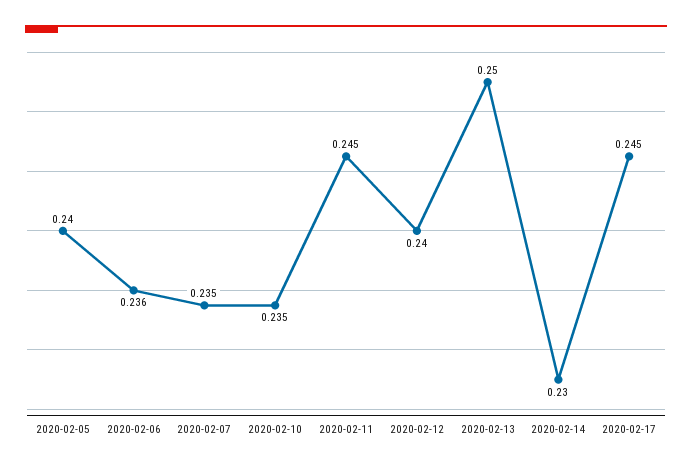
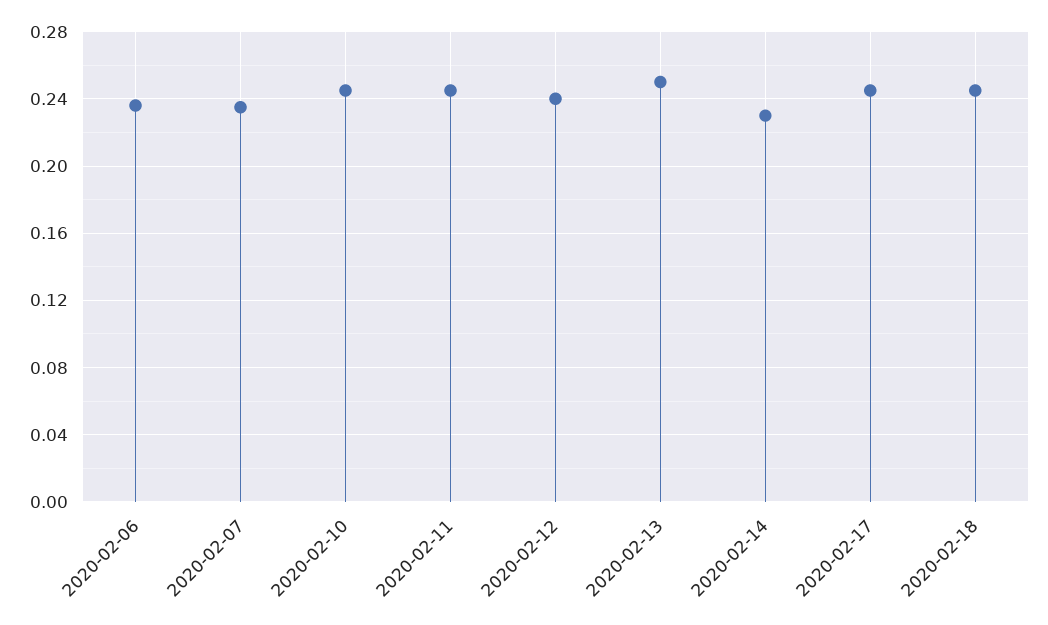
2020-02-05: 0.24 -> none
2020-02-10: 0.235 -> 0.245
2020-02-18: none -> 0.245

